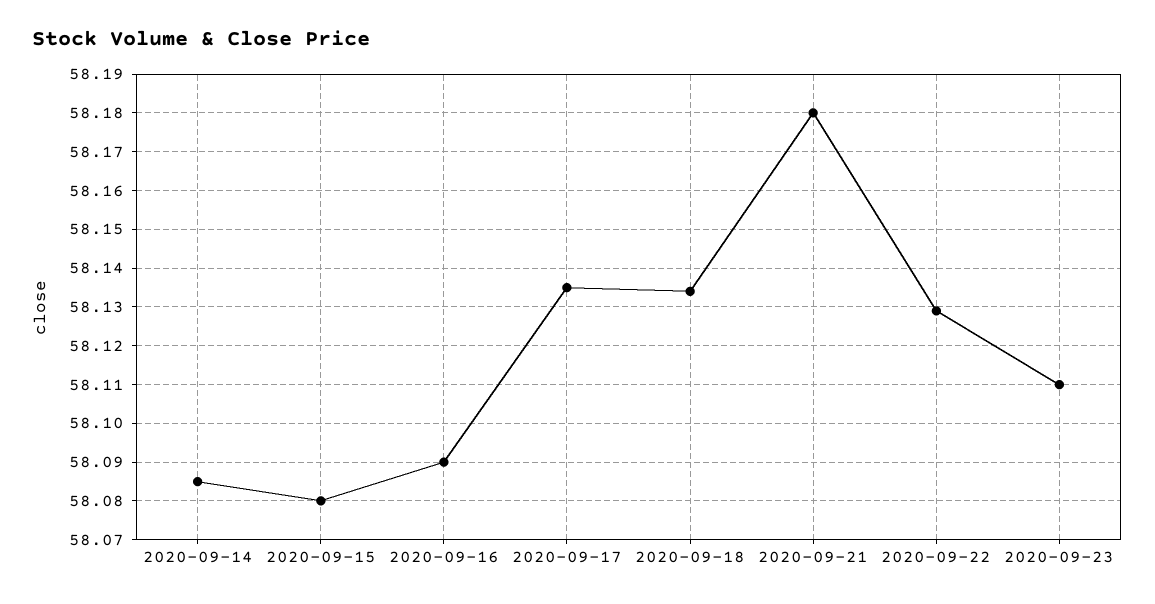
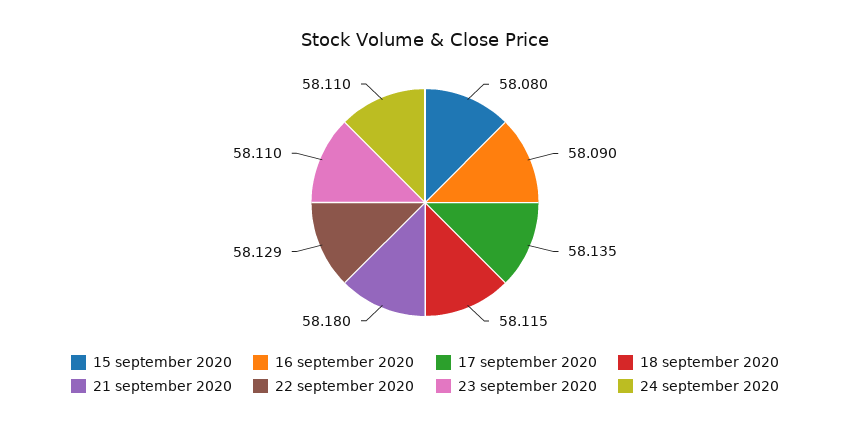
2020-09-14: 58.085 -> none
2020-09-18: 58.135 -> 58.115
24 september 2020: none -> 58.11

